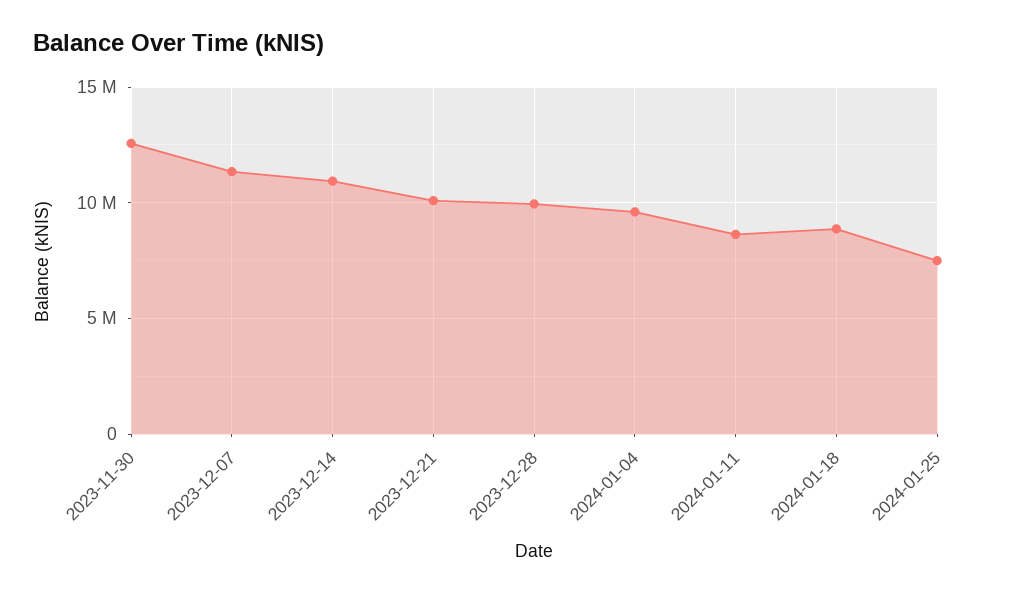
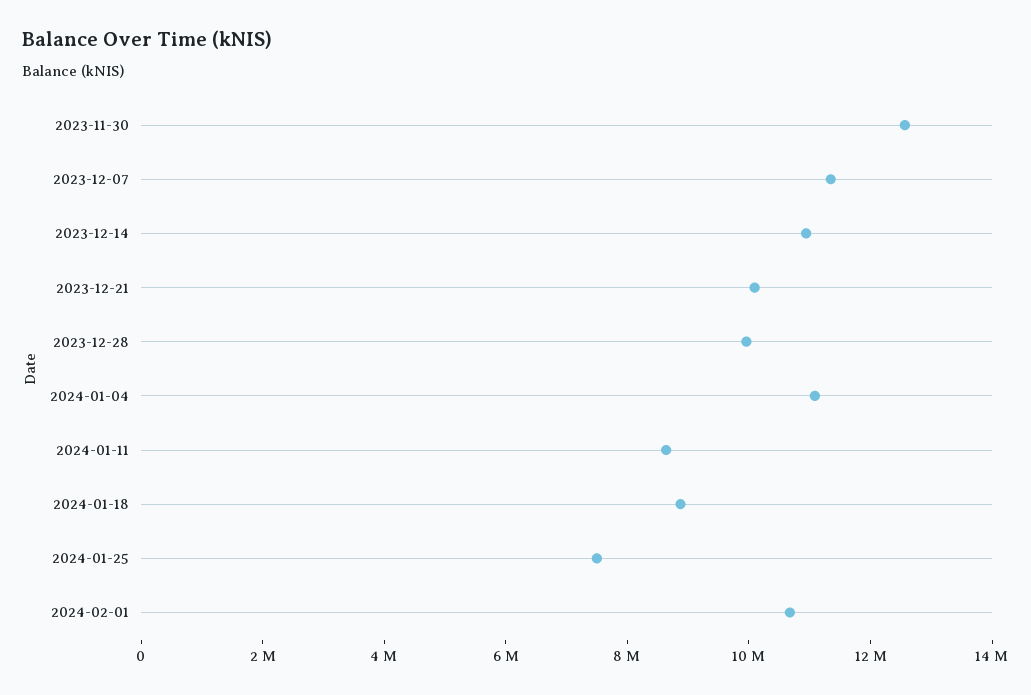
2024-01-04: 9500000 -> 11000000
2024-02-01: none -> 10500000

